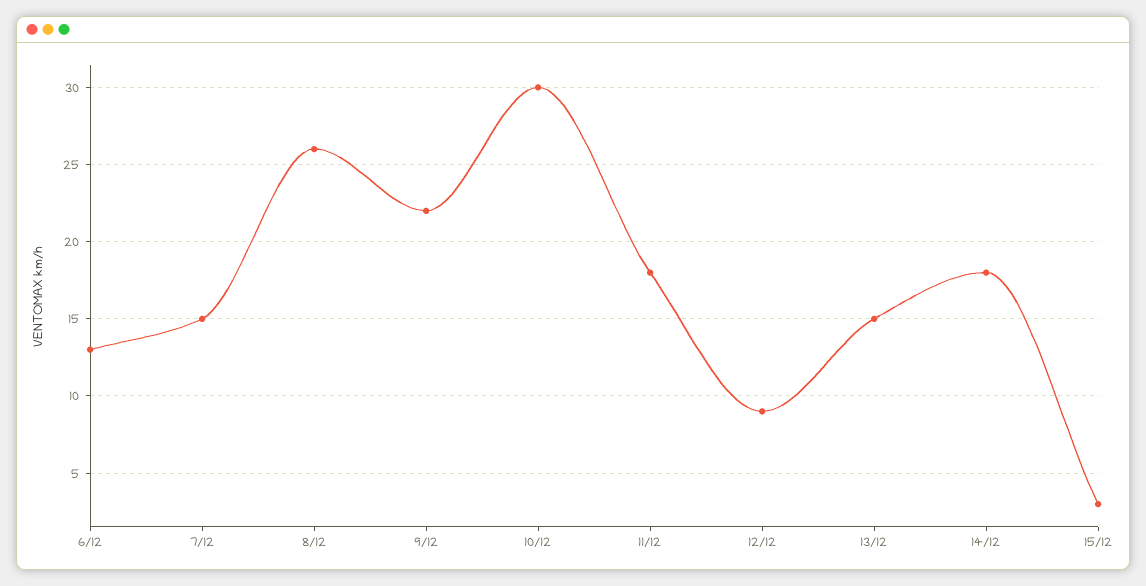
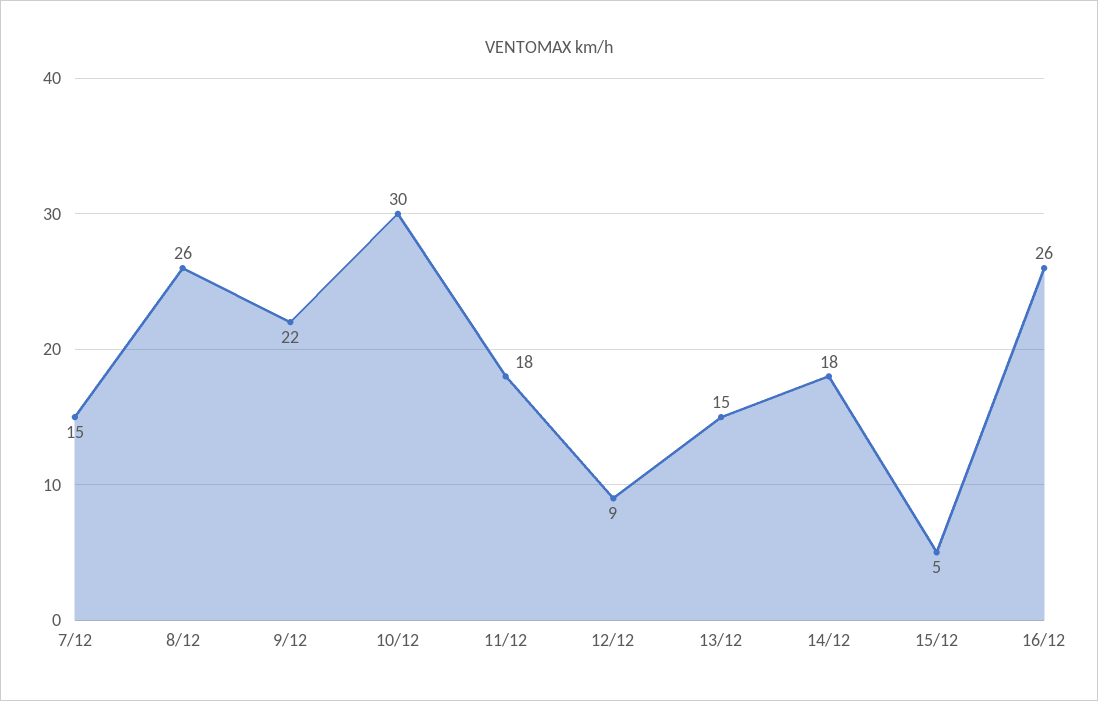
6/12: 13 -> none
15/12: 3 -> 5
16/12: none -> 26

